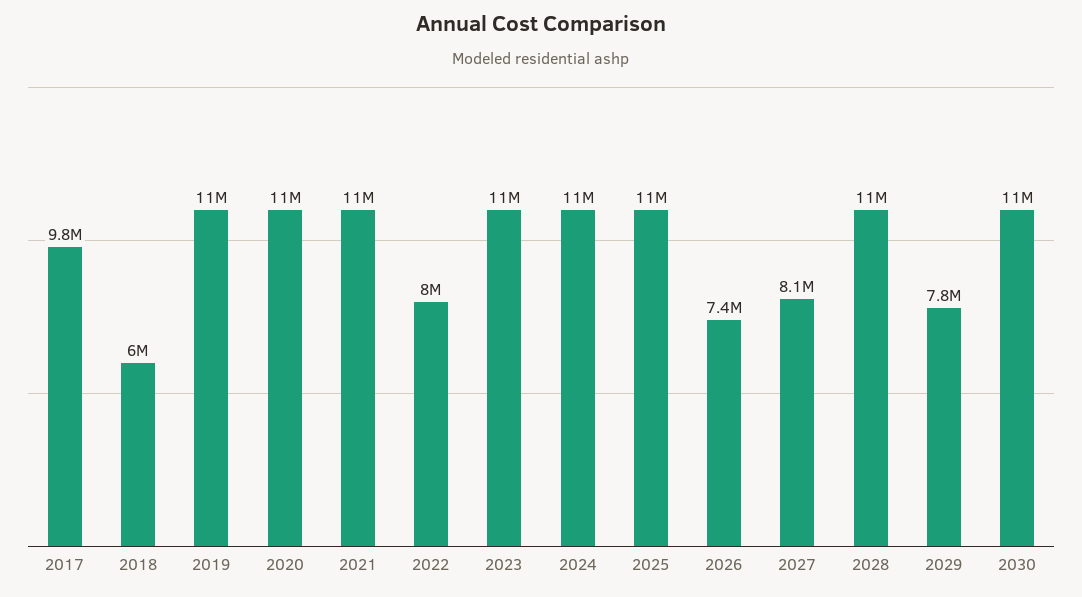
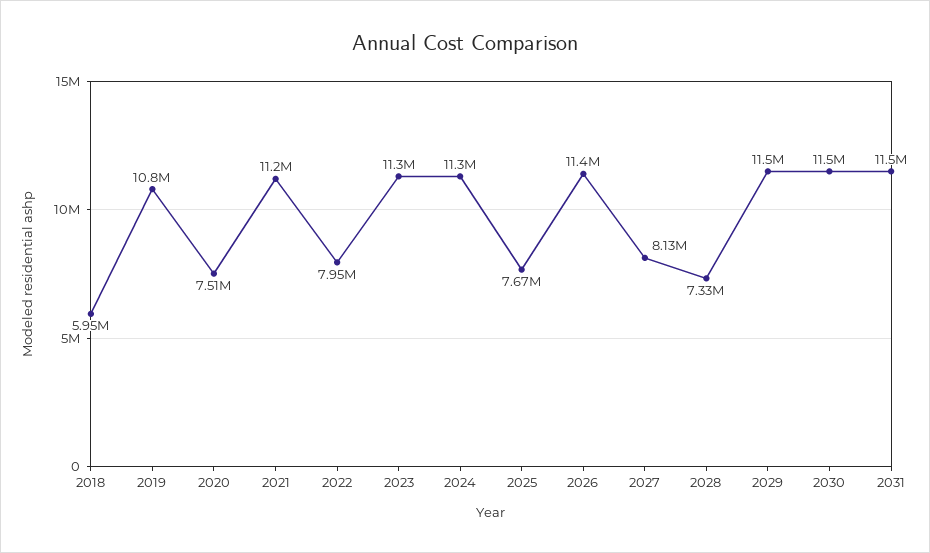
2017: 9800000 -> none
2020: 11000000 -> 7510000
2025: 11000000 -> 7670000
2026: 7400000 -> 11400000
2028: 11000000 -> 7330000
2029: 7800000 -> 11500000
2031: none -> 11500000

